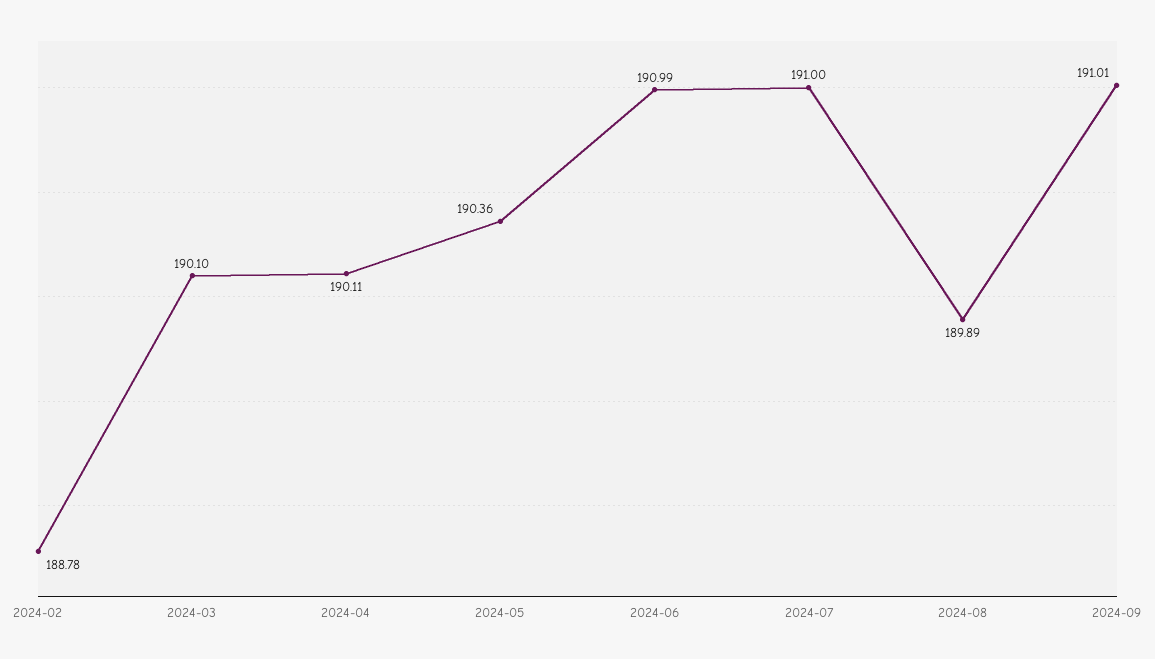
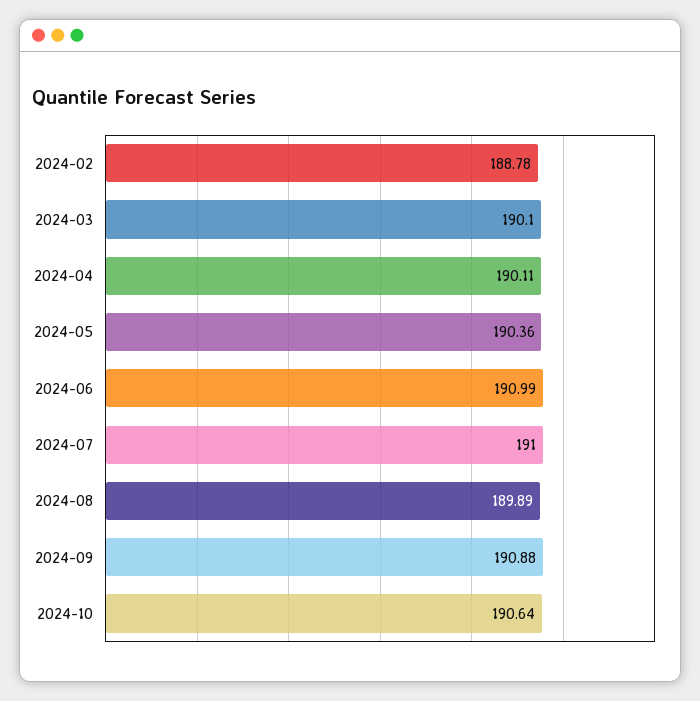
2024-09: 191.01 -> 190.88
2024-10: none -> 190.64

